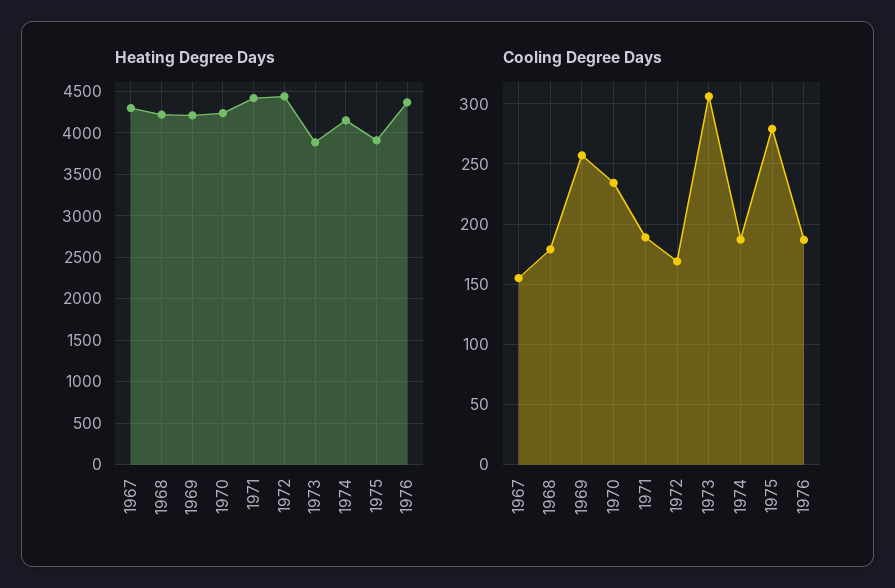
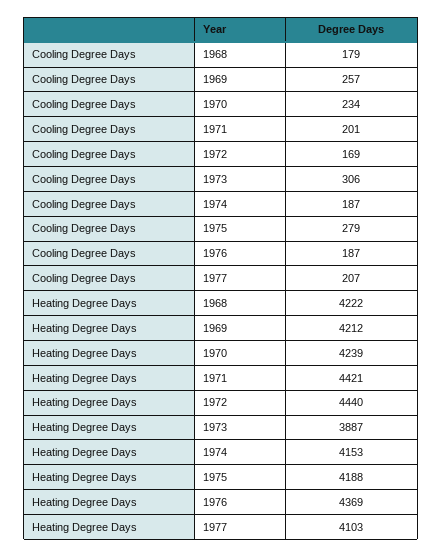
Heating Degree Days, 1967: 4300 -> none
Heating Degree Days, 1975: 3900 -> 4188
Cooling Degree Days, 1967: 155 -> none
Cooling Degree Days, 1971: 190 -> 201
Cooling Degree Days, 1977: none -> 207
Heating Degree Days, 1977: none -> 4103

